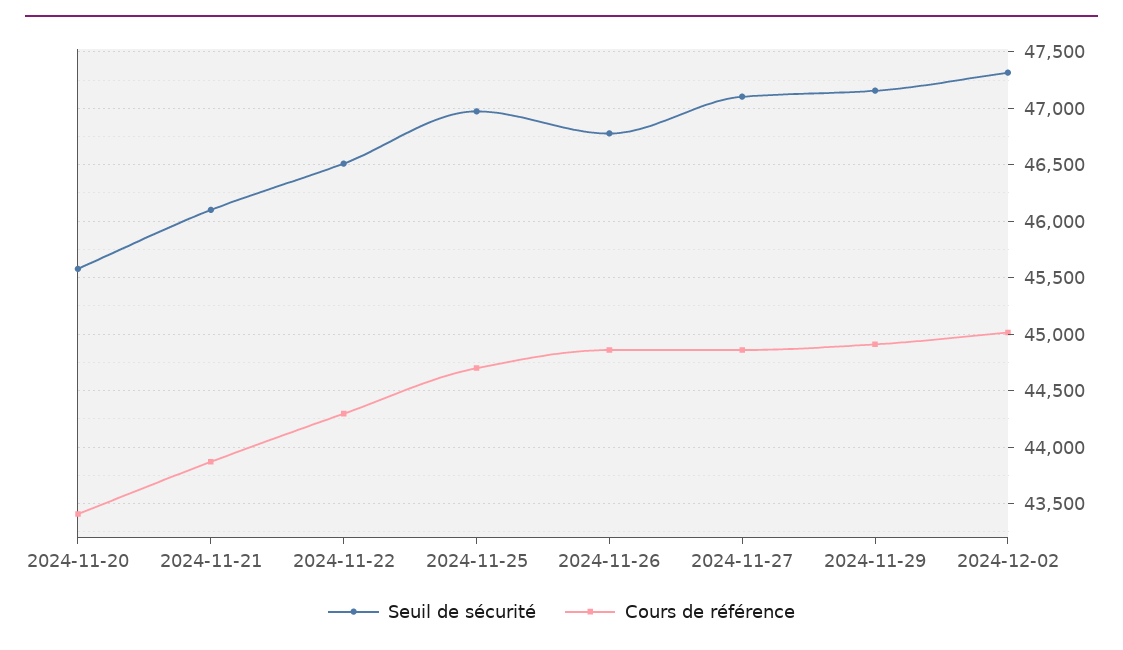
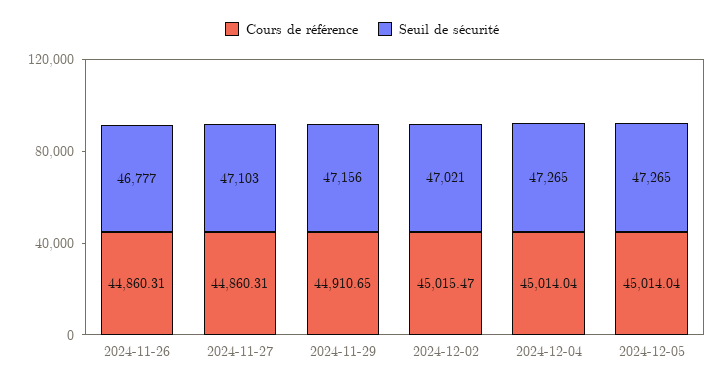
Seuil de sécurité, 2024-11-20: 45600 -> none
Cours de référence, 2024-11-20: 43400 -> none
Seuil de sécurité, 2024-11-21: 46100 -> none
Cours de référence, 2024-11-21: 43900 -> none
Seuil de sécurité, 2024-11-22: 46500 -> none
Cours de référence, 2024-11-22: 44300 -> none
Seuil de sécurité, 2024-11-25: 47000 -> none
Cours de référence, 2024-11-25: 44700 -> none
Seuil de sécurité, 2024-12-02: 47300 -> 47021
Cours de référence, 2024-12-04: none -> 45014.04
Seuil de sécurité, 2024-12-04: none -> 47265
Cours de référence, 2024-12-05: none -> 45014.04
Seuil de sécurité, 2024-12-05: none -> 47265

